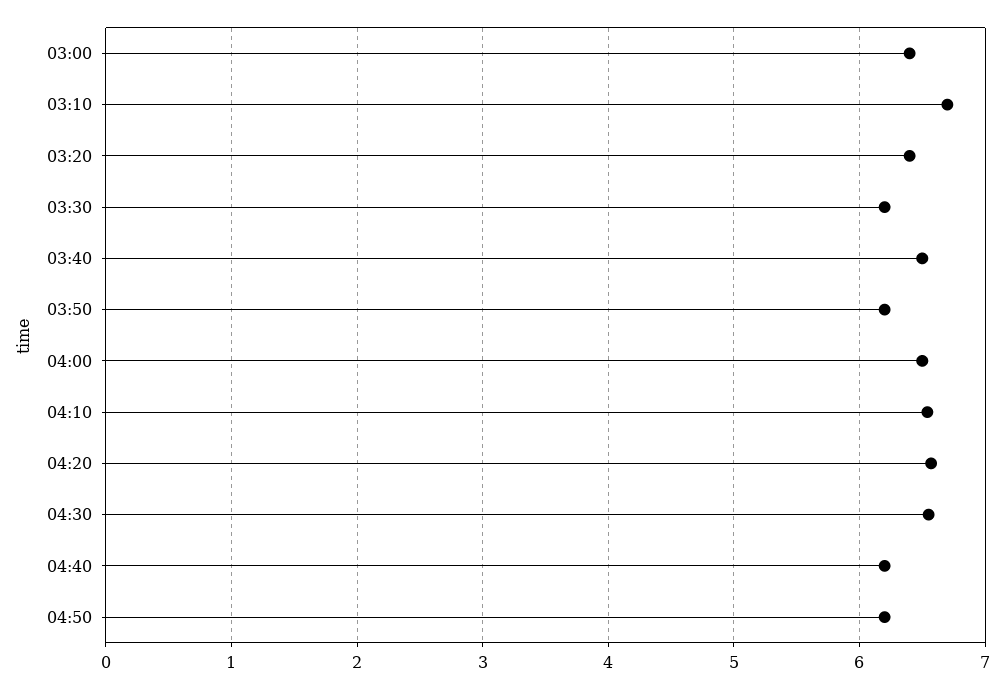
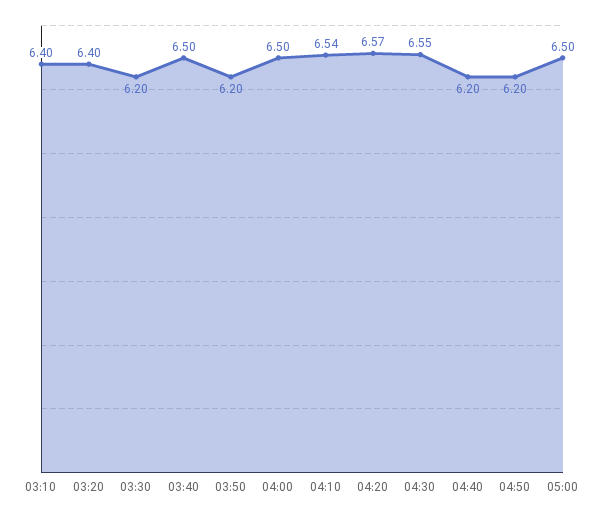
03:00: 6.4 -> none
03:10: 6.7 -> 6.4
05:00: none -> 6.5

